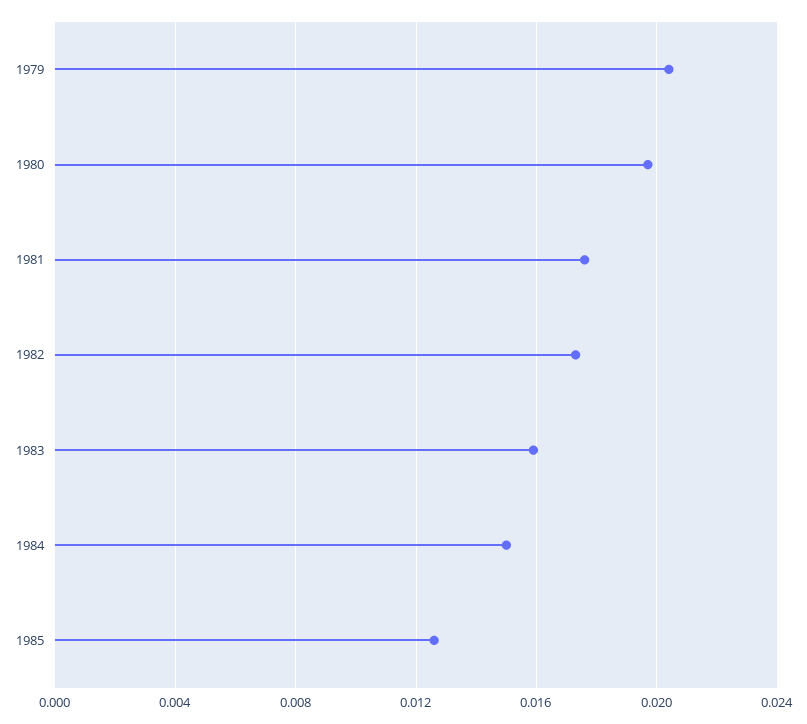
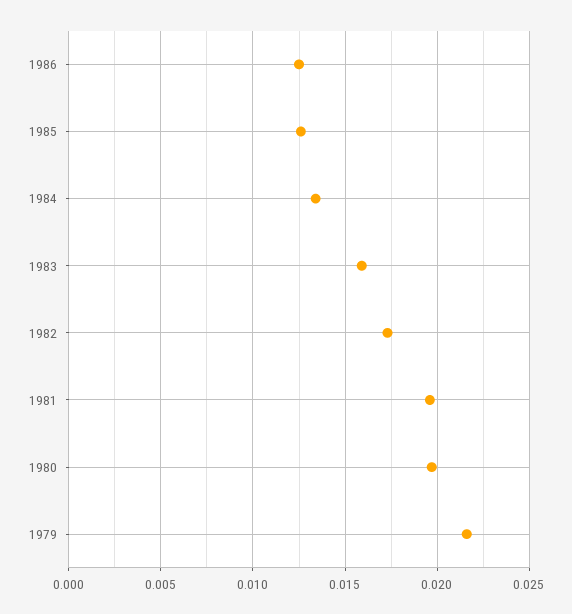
1979: 0.0205 -> 0.0215
1981: 0.0175 -> 0.0195
1984: 0.015 -> 0.0135
1986: none -> 0.0125

